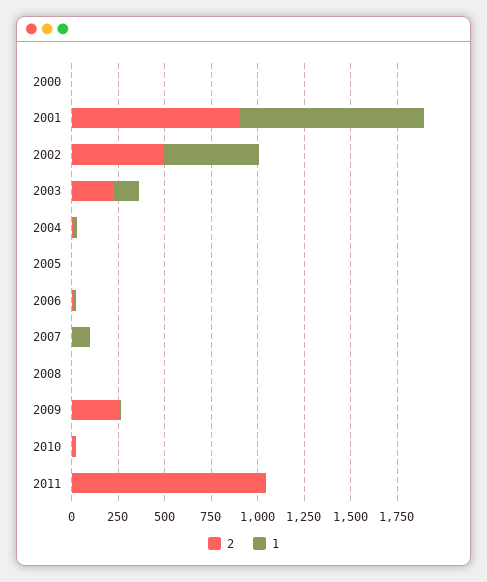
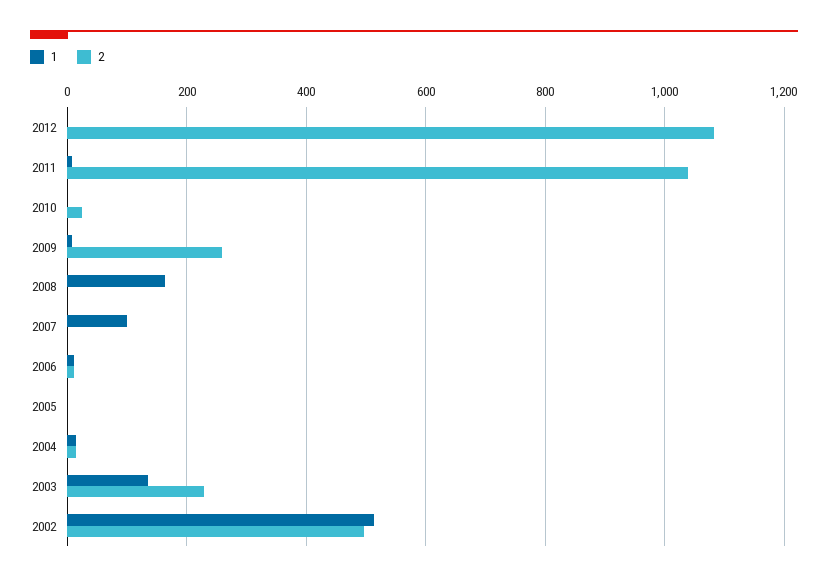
2, 2000: 0 -> none
1, 2000: 0 -> none
2, 2001: 900 -> none
1, 2001: 1000 -> none
1, 2008: 0 -> 160
1, 2012: none -> 0
2, 2012: none -> 1080

